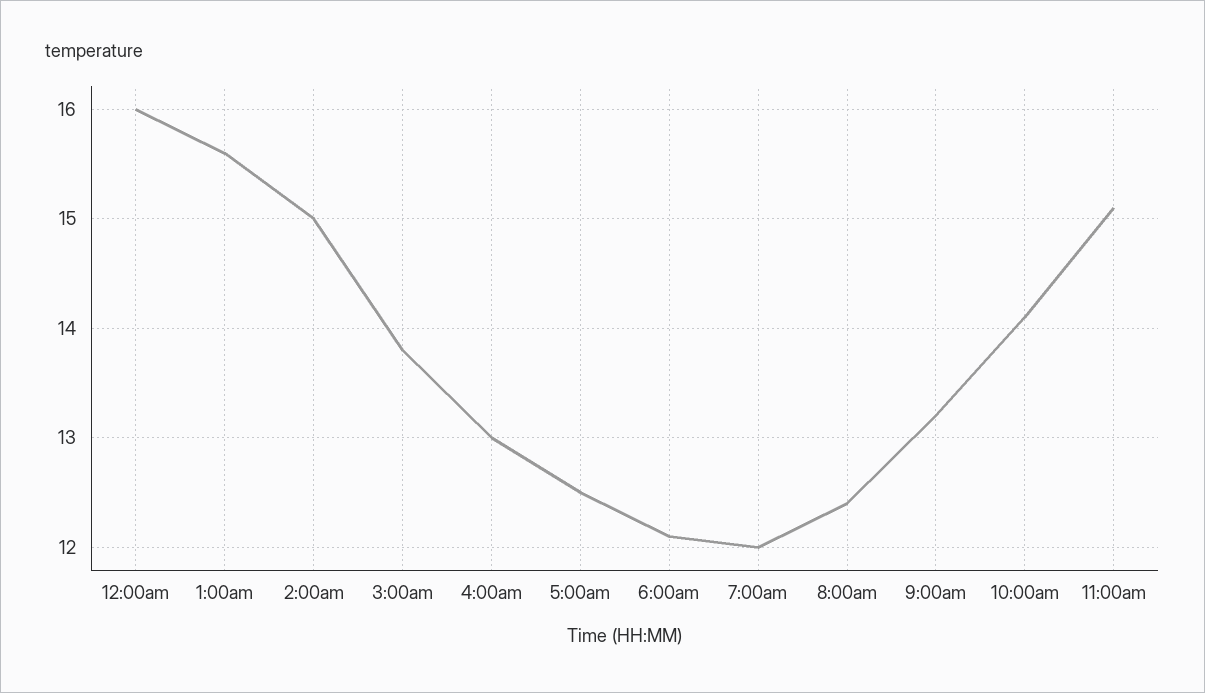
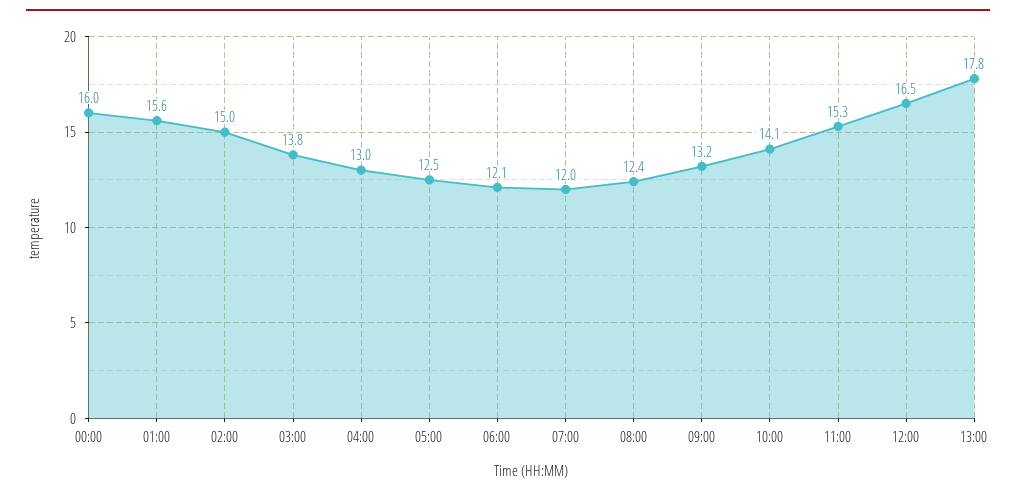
11:00am: 15.1 -> 15.3
12:00: none -> 16.5
13:00: none -> 17.8

